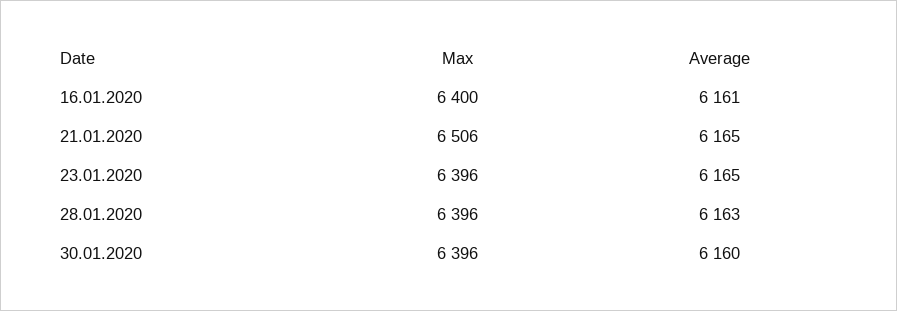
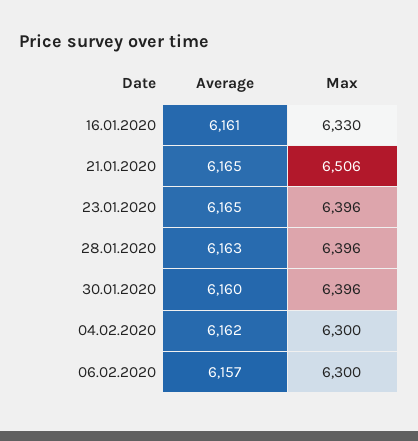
Max, 16.01.2020: 6400 -> 6330
Average, 04.02.2020: none -> 6162
Max, 04.02.2020: none -> 6300
Average, 06.02.2020: none -> 6157
Max, 06.02.2020: none -> 6300

